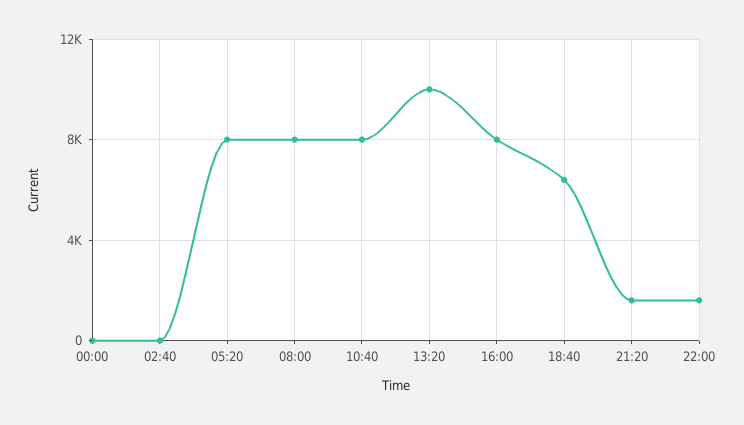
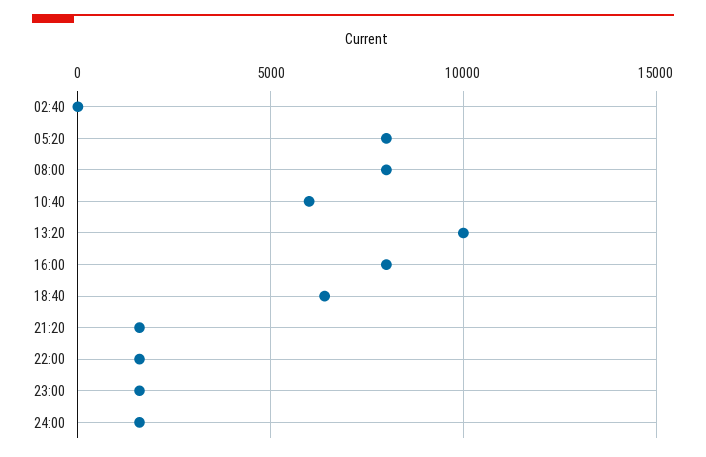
00:00: 0 -> none
10:40: 8000 -> 6000
23:00: none -> 1500
24:00: none -> 1500

